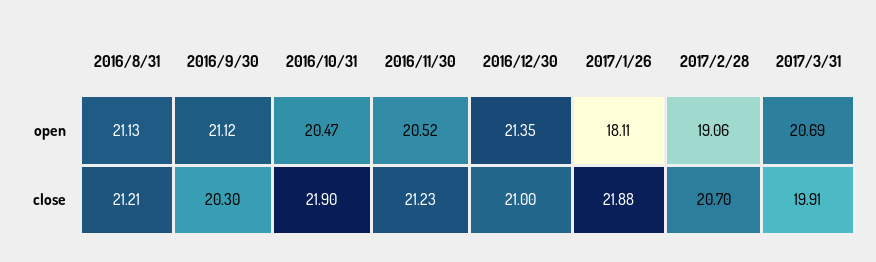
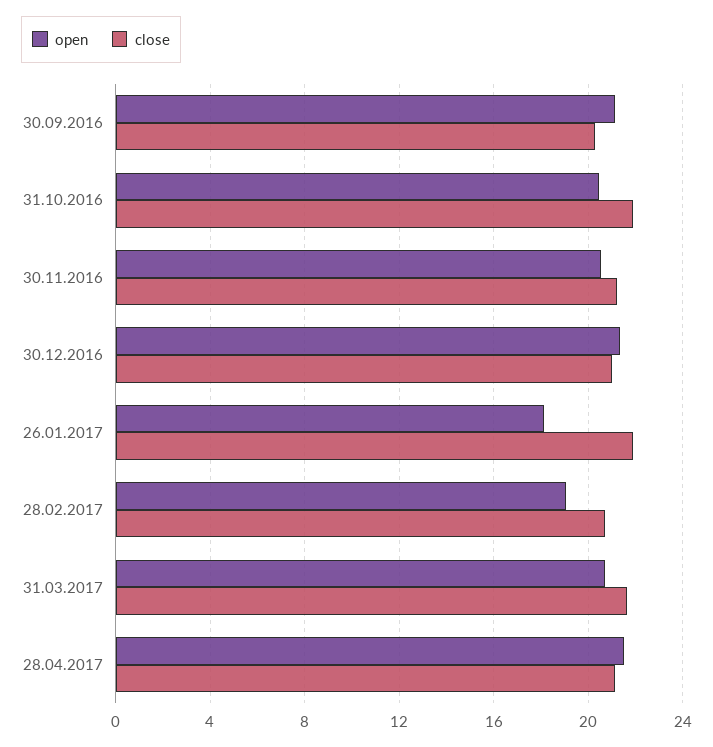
open, 2016/8/31: 21.13 -> none
close, 2016/8/31: 21.21 -> none
close, 2017/3/31: 19.91 -> 21.5
open, 28.04.2017: none -> 21.5
close, 28.04.2017: none -> 21

